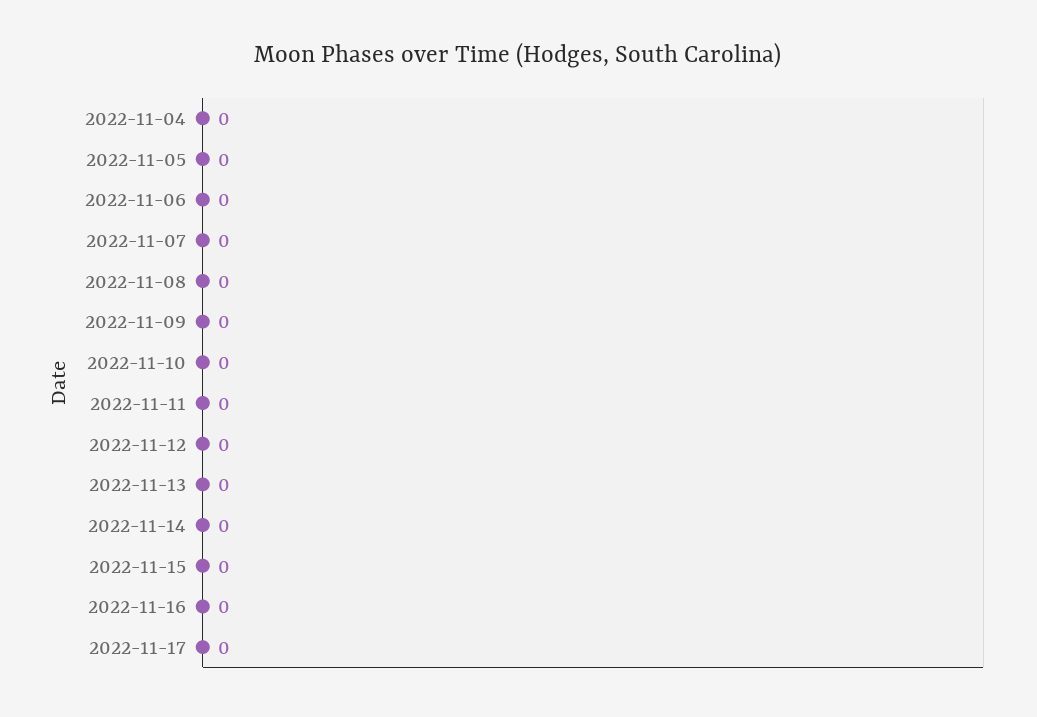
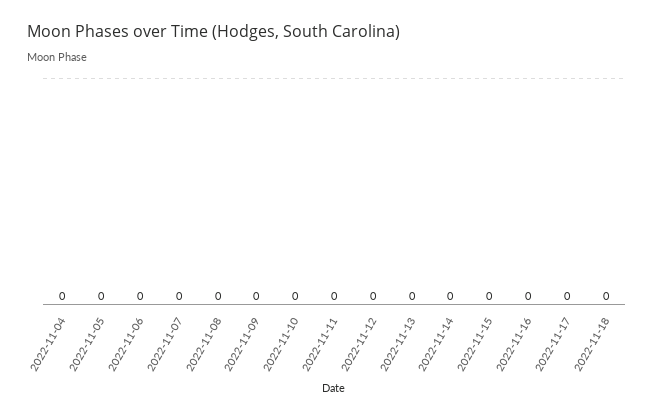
2022-11-18: none -> 0

